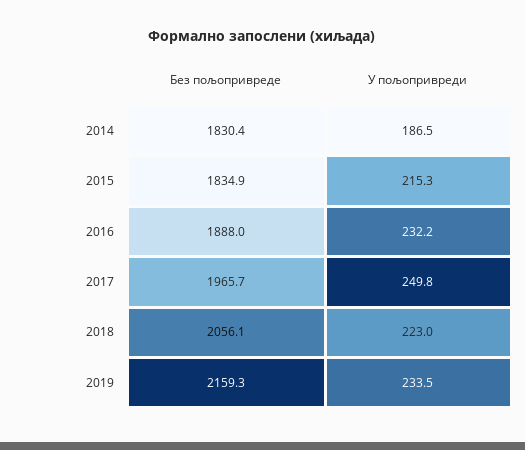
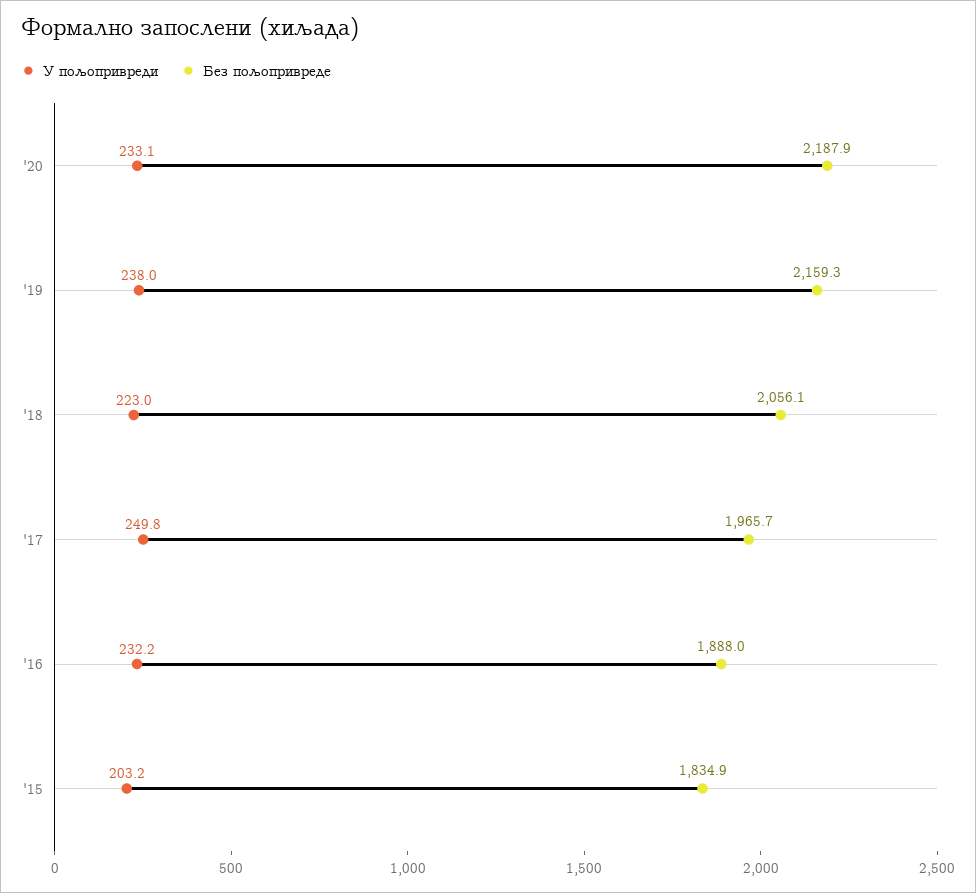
Без пољопривреде, 2014: 1830.4 -> none
У пољопривреди, 2014: 186.5 -> none
У пољопривреди, 2015: 215.3 -> 203.2
У пољопривреди, 2019: 233.5 -> 238
У пољопривреди, '20: none -> 233.1
Без пољопривреде, '20: none -> 2187.9

